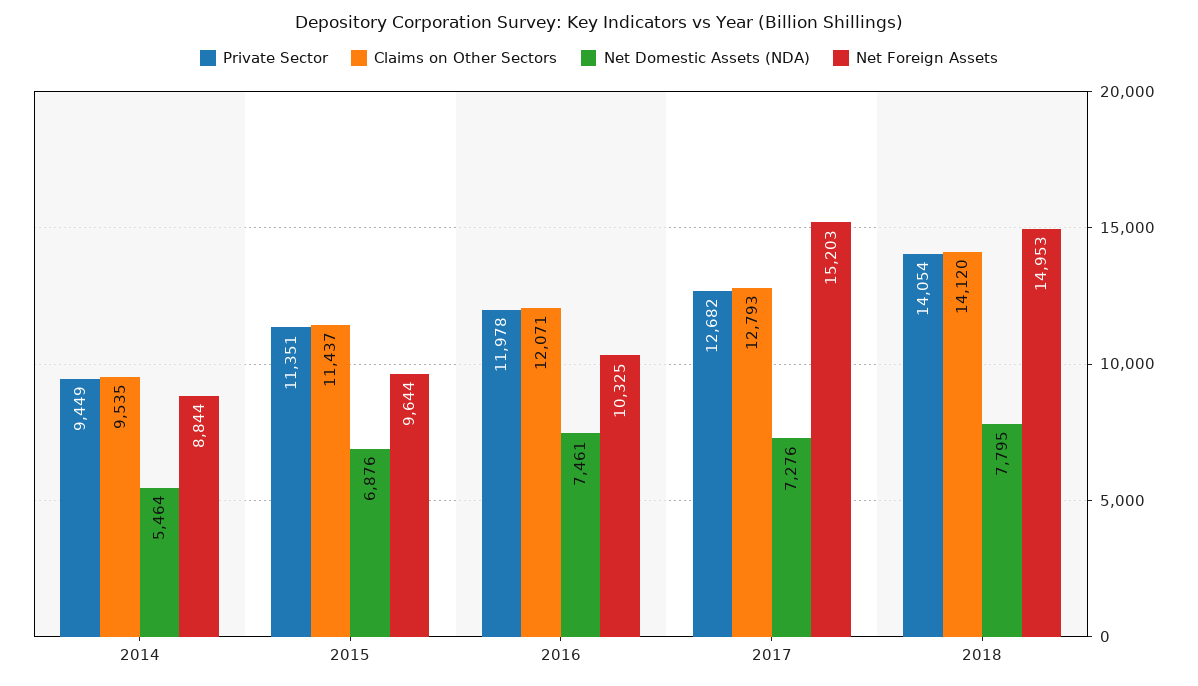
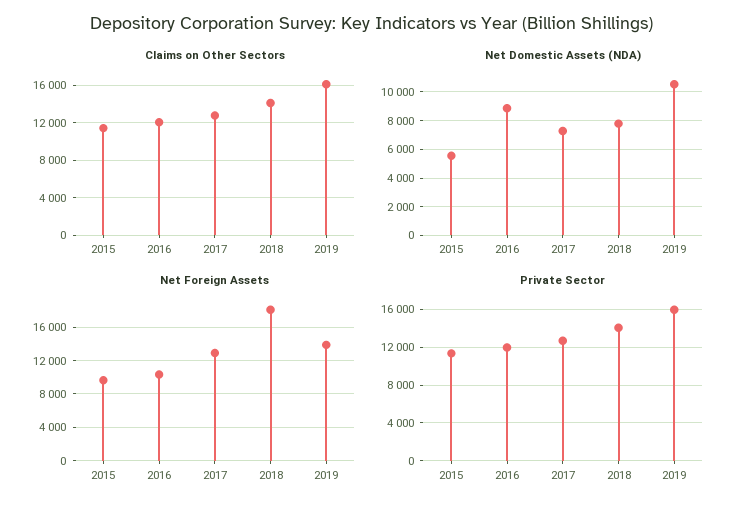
Private Sector, 2014: 9449 -> none
Claims on Other Sectors, 2014: 9535 -> none
Net Domestic Assets (NDA), 2014: 5464 -> none
Net Foreign Assets, 2014: 8844 -> none
Net Domestic Assets (NDA), 2015: 6876 -> 5500
Net Domestic Assets (NDA), 2016: 7461 -> 9000
Net Foreign Assets, 2017: 15203 -> 13000
Net Foreign Assets, 2018: 14953 -> 18000
Claims on Other Sectors, 2019: none -> 16000
Net Domestic Assets (NDA), 2019: none -> 10500
Net Foreign Assets, 2019: none -> 14000
Private Sector, 2019: none -> 16000

